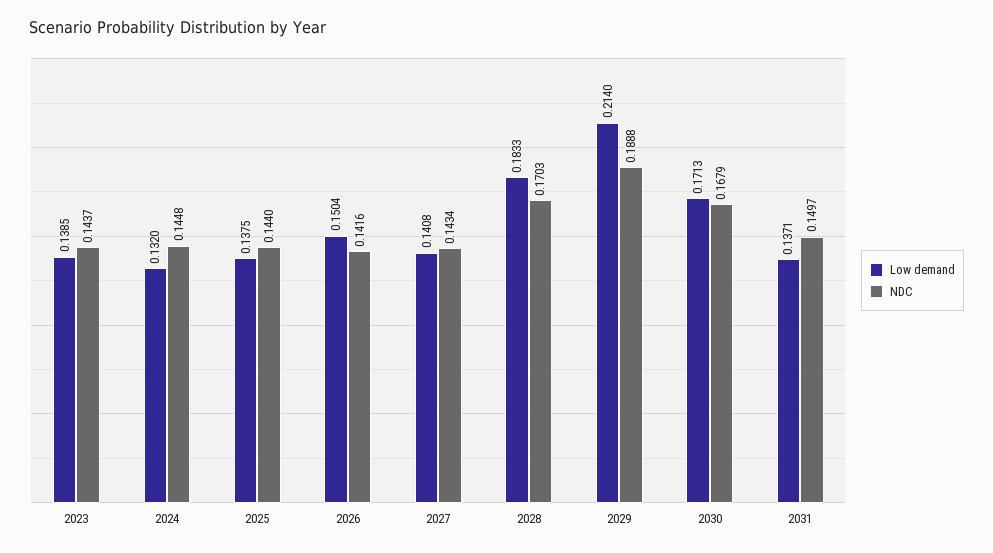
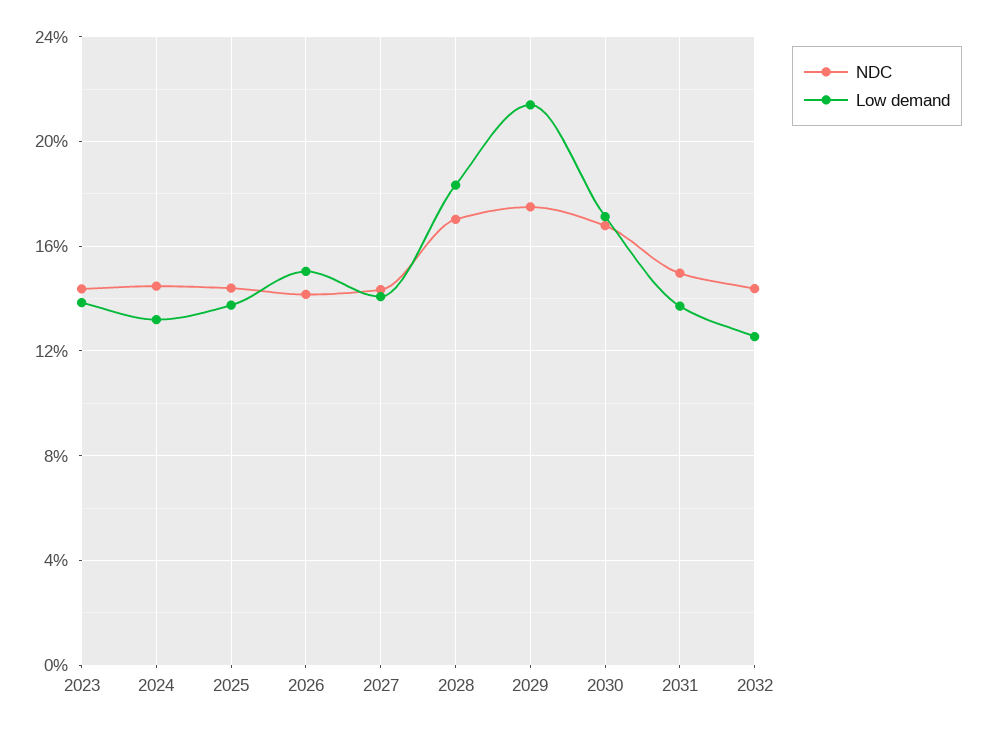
NDC, 2029: 0.1888 -> 0.175
NDC, 2032: none -> 0.145
Low demand, 2032: none -> 0.125

